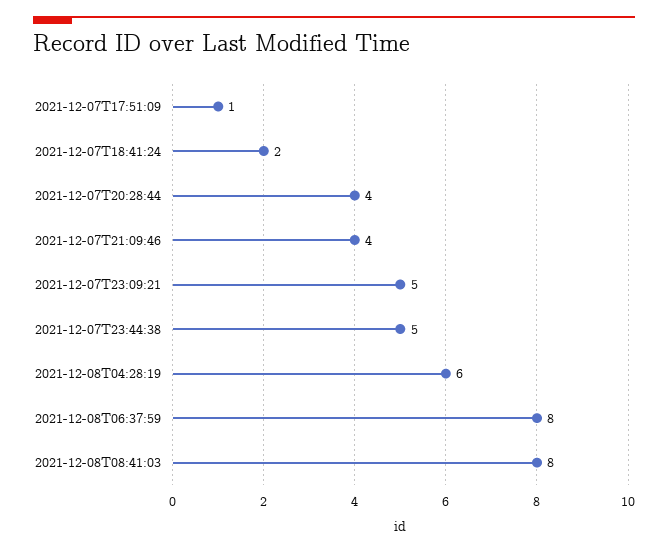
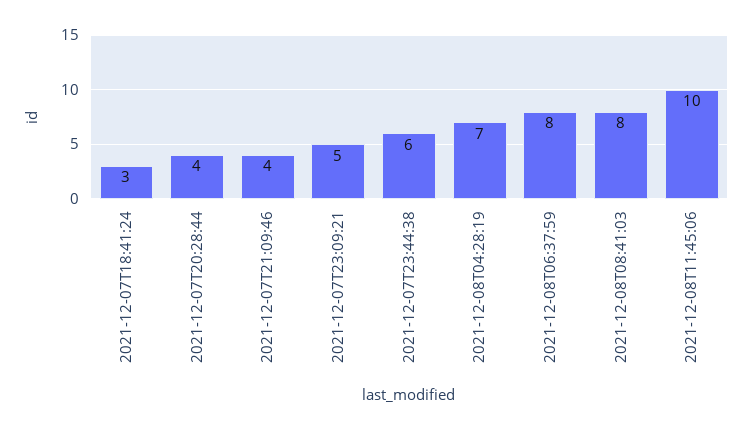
2021-12-07T17:51:09: 1 -> none
2021-12-07T18:41:24: 2 -> 3
2021-12-07T23:44:38: 5 -> 6
2021-12-08T04:28:19: 6 -> 7
2021-12-08T11:45:06: none -> 10

